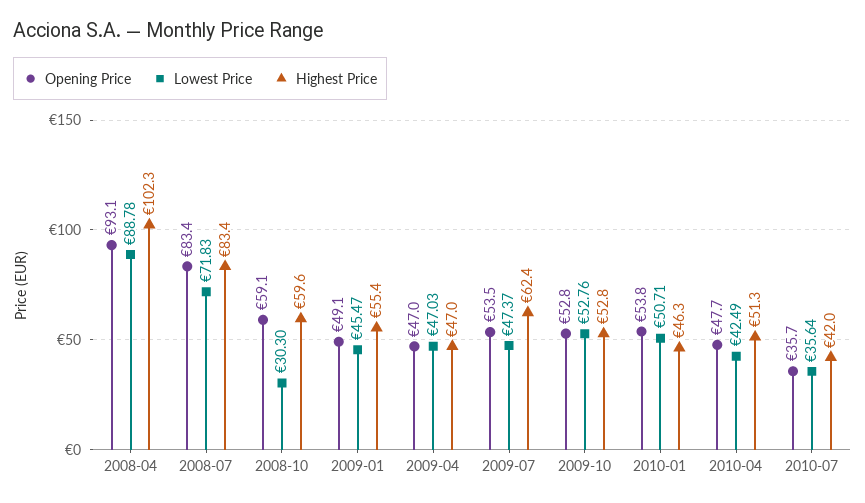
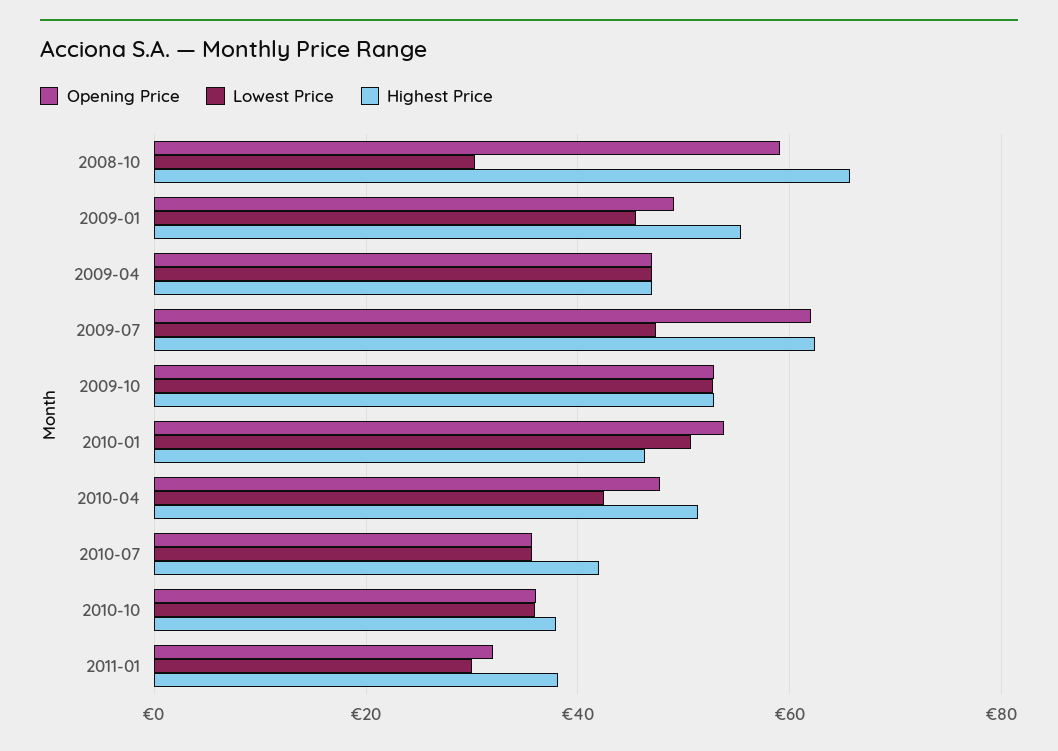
Opening Price, 2008-04: 93.1 -> none
Lowest Price, 2008-04: 88.78 -> none
Highest Price, 2008-04: 102.3 -> none
Opening Price, 2008-07: 83.4 -> none
Lowest Price, 2008-07: 71.83 -> none
Highest Price, 2008-07: 83.4 -> none
Highest Price, 2008-10: 59.6 -> 66
Opening Price, 2009-07: 53.5 -> 62
Opening Price, 2010-10: none -> 36
Lowest Price, 2010-10: none -> 36
Highest Price, 2010-10: none -> 38
Opening Price, 2011-01: none -> 32
Lowest Price, 2011-01: none -> 30
Highest Price, 2011-01: none -> 38

